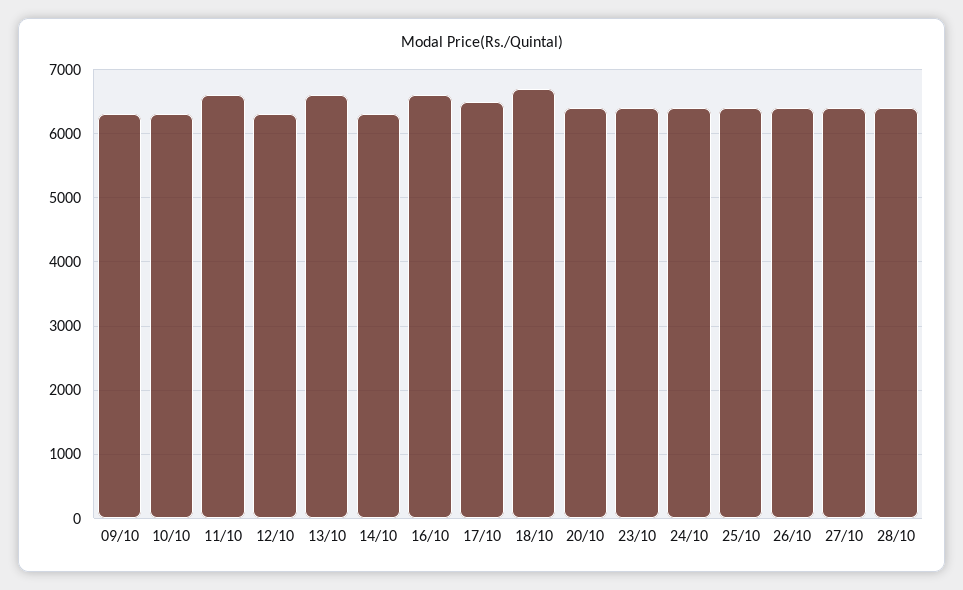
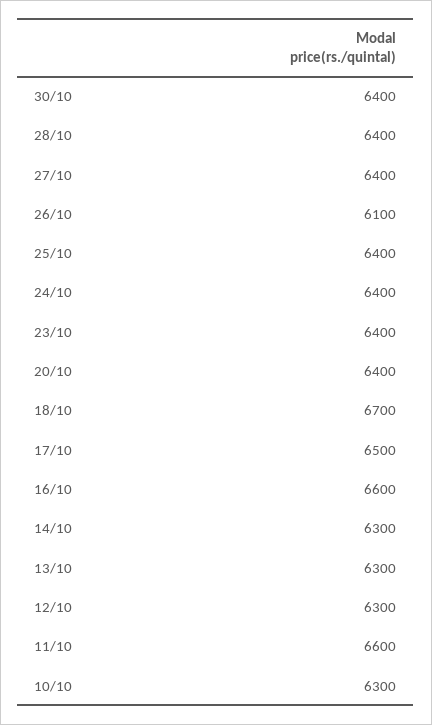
09/10: 6300 -> none
13/10: 6600 -> 6300
26/10: 6400 -> 6100
30/10: none -> 6400

